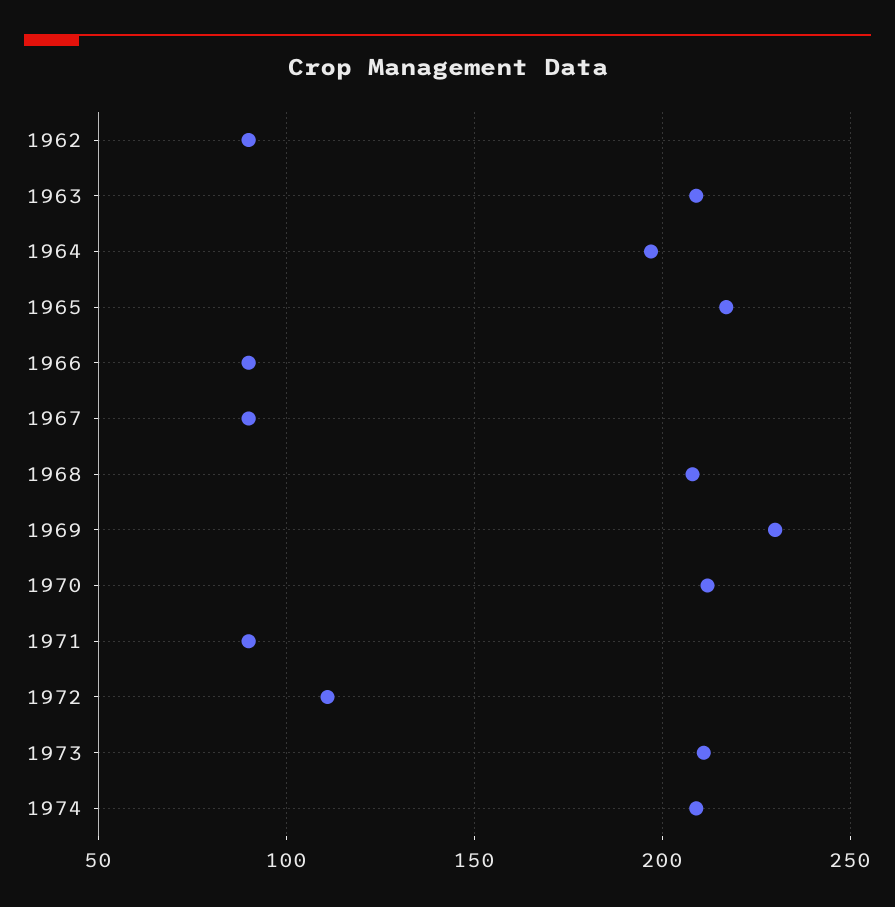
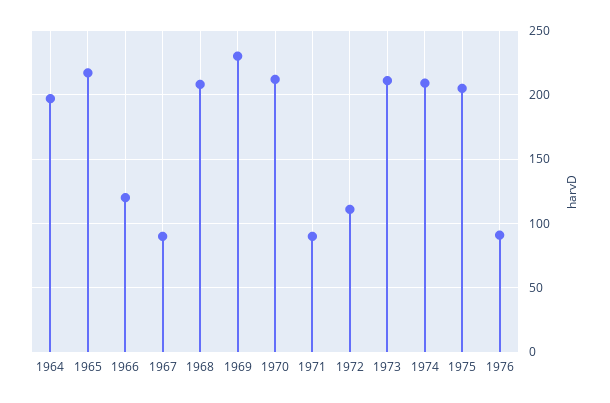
1962: 90 -> none
1963: 210 -> none
1966: 90 -> 120
1975: none -> 205
1976: none -> 90

